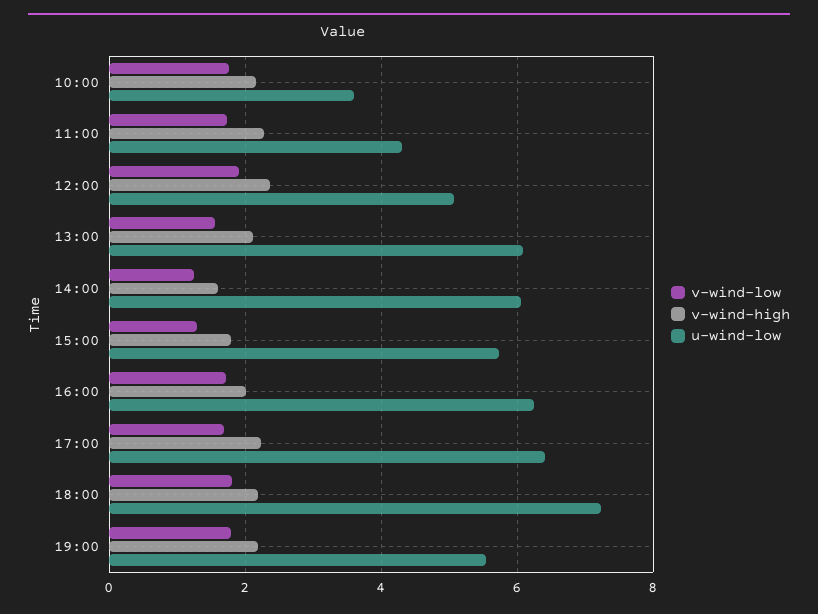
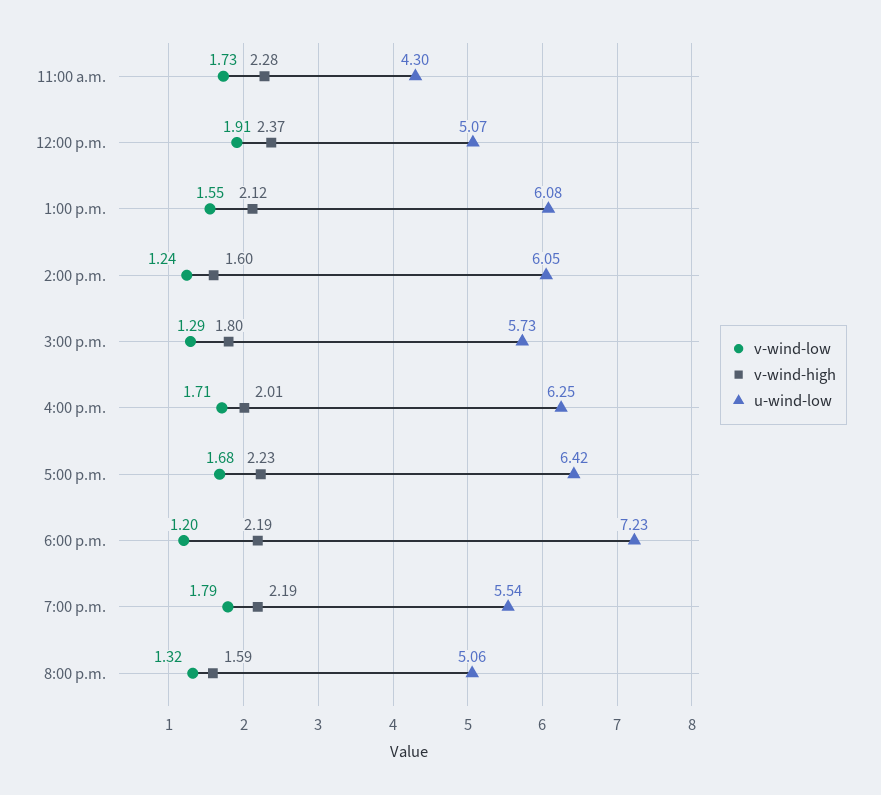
v-wind-low, 10:00: 1.8 -> none
v-wind-high, 10:00: 2.2 -> none
u-wind-low, 10:00: 3.6 -> none
v-wind-low, 18:00: 1.8 -> 1.2
v-wind-low, 8:00 p.m.: none -> 1.32
v-wind-high, 8:00 p.m.: none -> 1.59
u-wind-low, 8:00 p.m.: none -> 5.06

